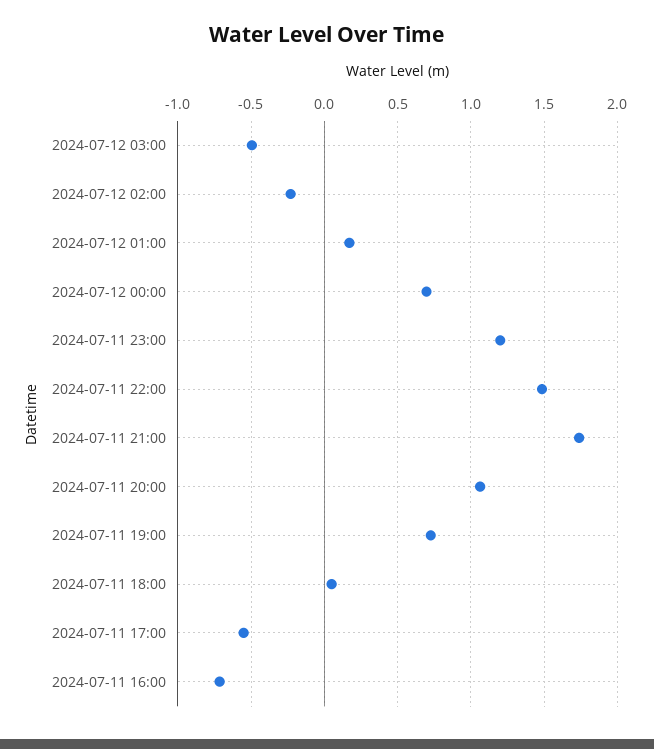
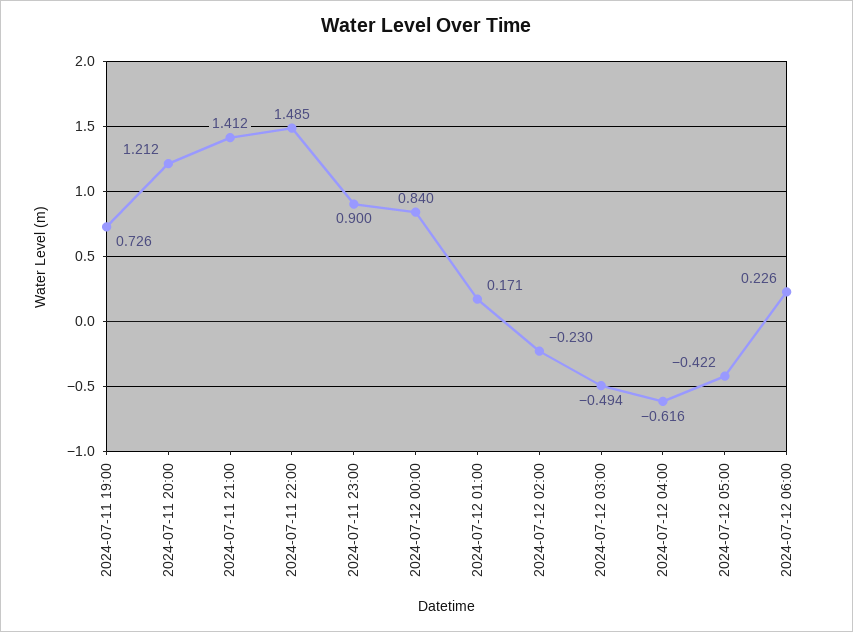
2024-07-12 00:00: 0.7 -> 0.84
2024-07-11 23:00: 1.2 -> 0.9
2024-07-11 21:00: 1.75 -> 1.412
2024-07-11 20:00: 1.05 -> 1.212
2024-07-11 18:00: 0.05 -> none
2024-07-11 17:00: -0.55 -> none
2024-07-11 16:00: -0.7 -> none
2024-07-12 04:00: none -> -0.616
2024-07-12 05:00: none -> -0.422
2024-07-12 06:00: none -> 0.226

